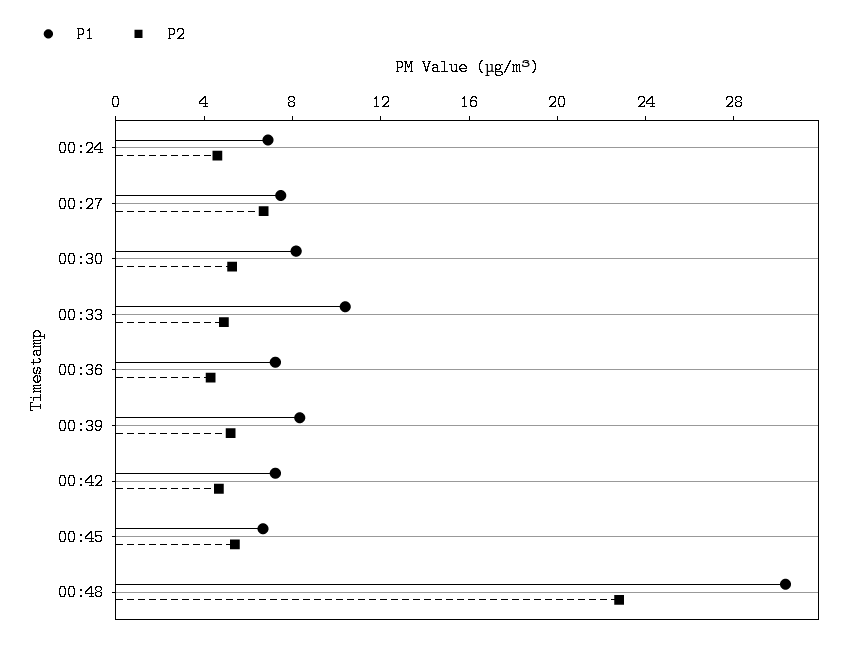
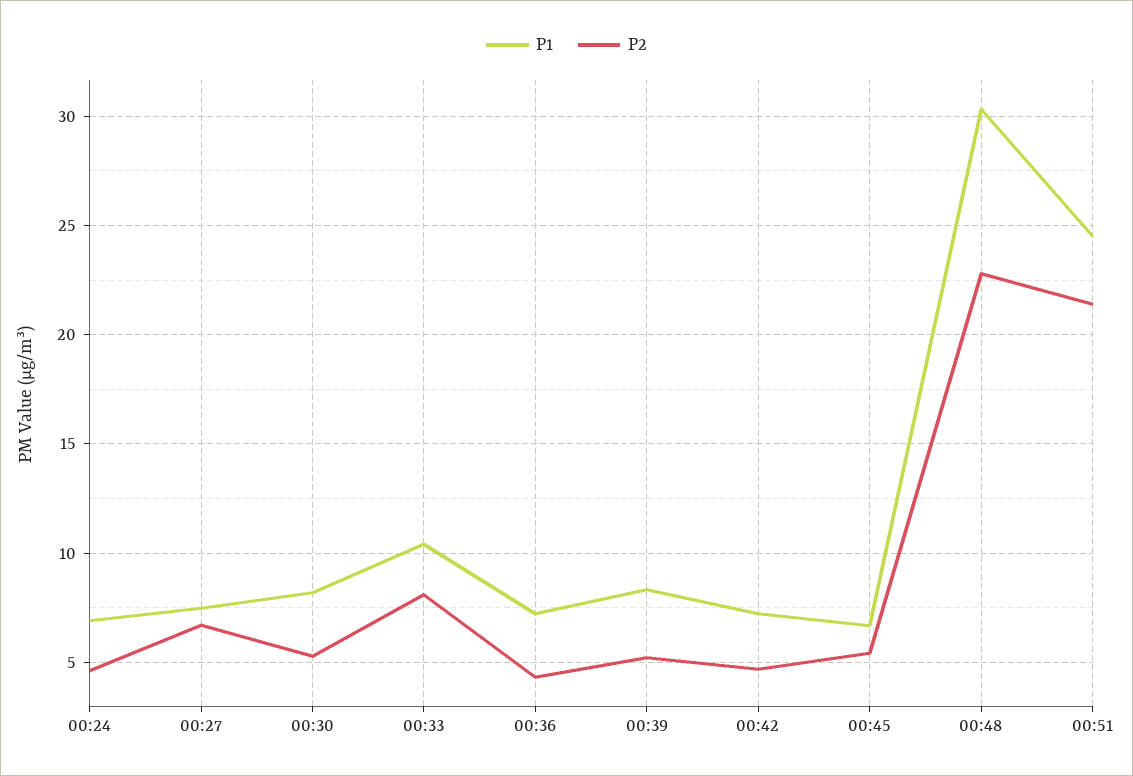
P2, 00:33: 5 -> 8
P1, 00:51: none -> 24.5
P2, 00:51: none -> 21.5

